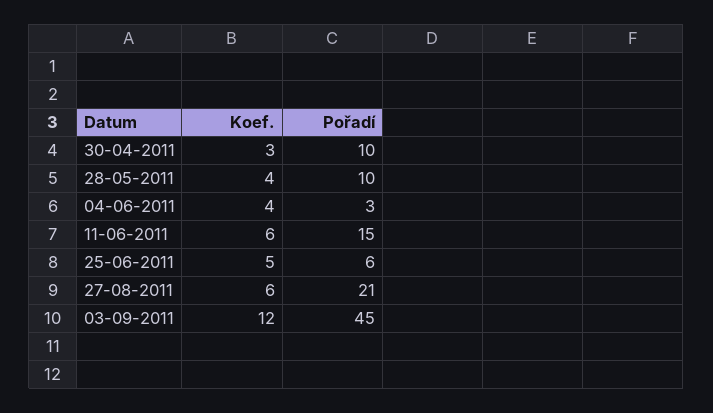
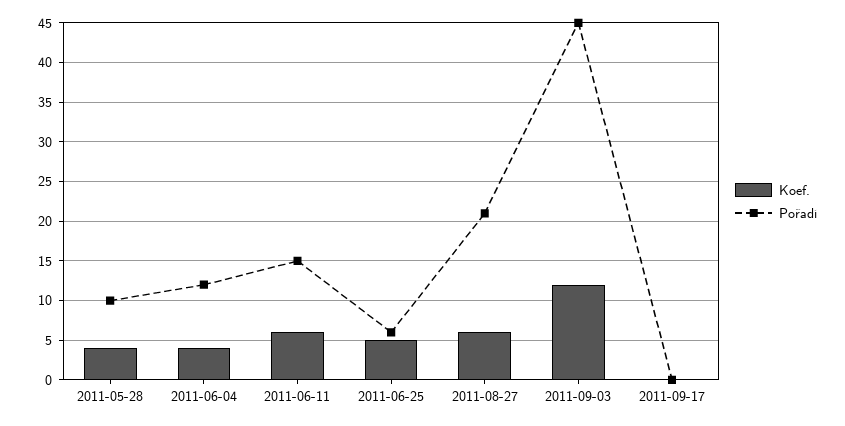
Koef., 30-04-2011: 3 -> none
Pořadí, 30-04-2011: 10 -> none
Pořadí, 04-06-2011: 3 -> 12
Koef., 2011-09-17: none -> 0
Pořadí, 2011-09-17: none -> 0

